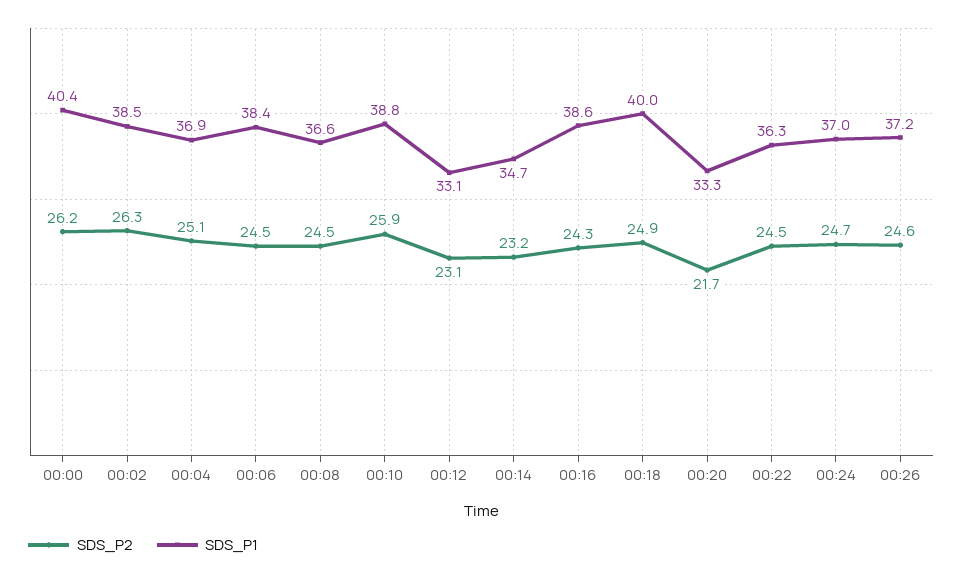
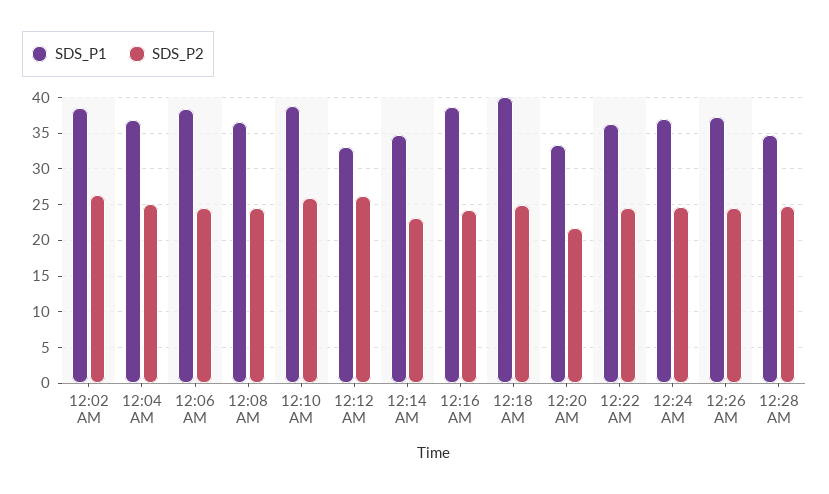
SDS_P2, 00:00: 26.2 -> none
SDS_P1, 00:00: 40.4 -> none
SDS_P2, 00:12: 23.1 -> 26
SDS_P1, 12:28 AM: none -> 35
SDS_P2, 12:28 AM: none -> 25

